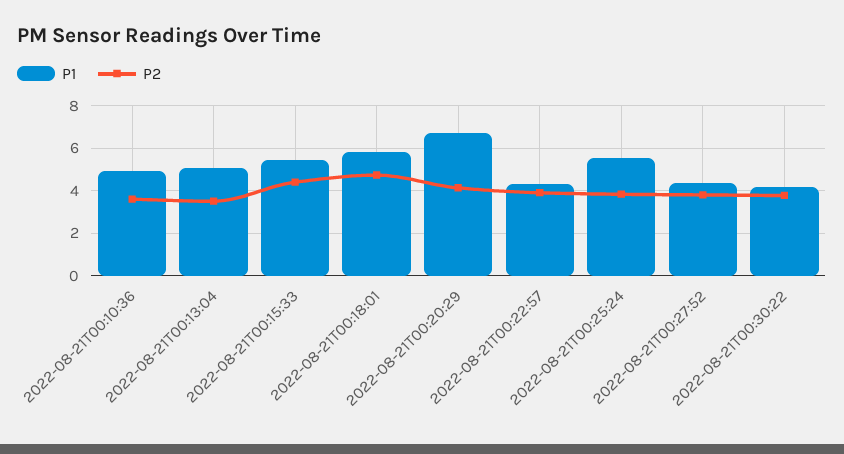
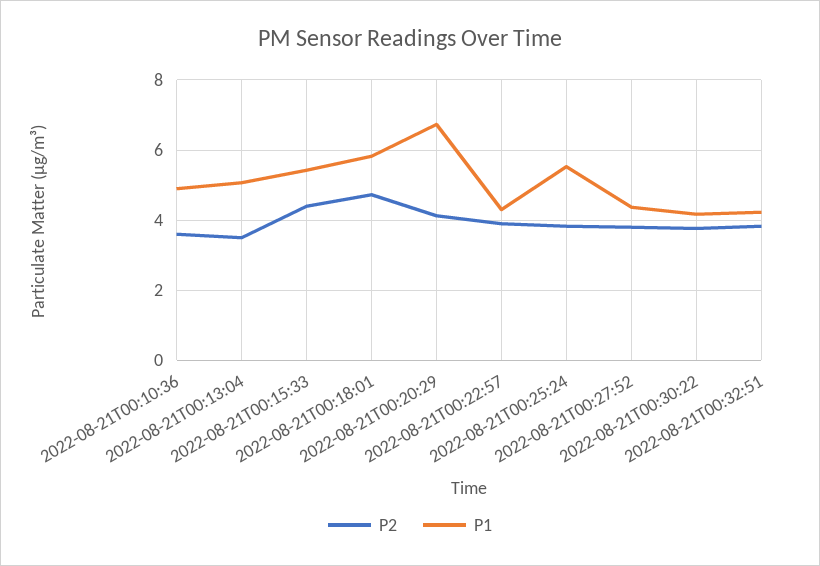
P2, 2022-08-21T00:32:51: none -> 3.8
P1, 2022-08-21T00:32:51: none -> 4.2

